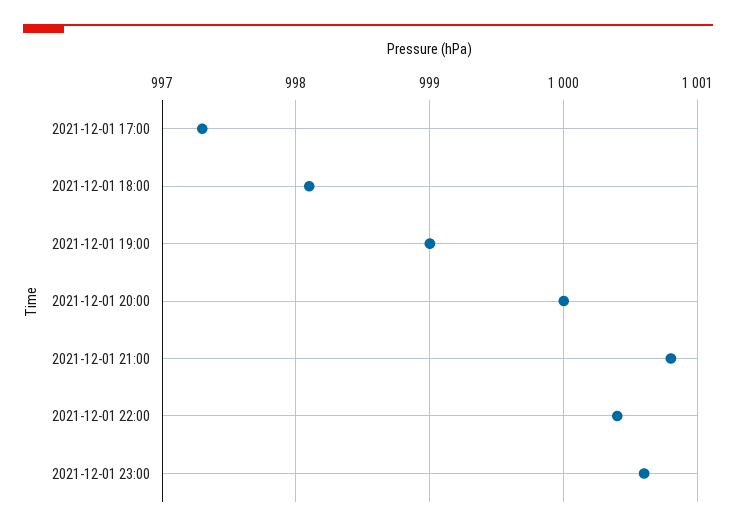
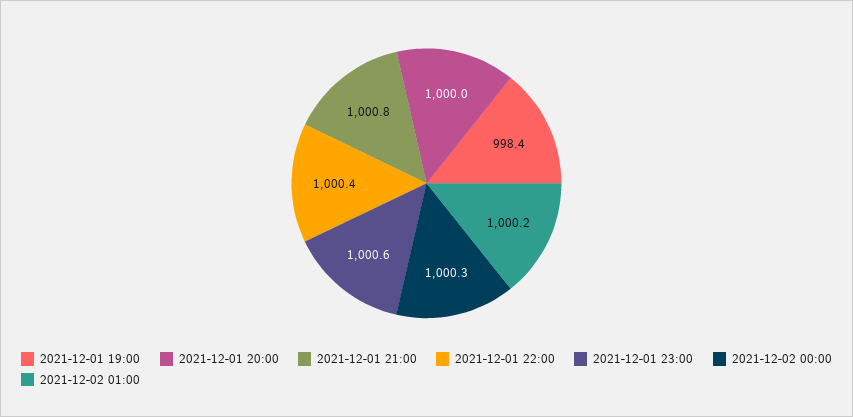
2021-12-01 17:00: 997.3 -> none
2021-12-01 18:00: 998.1 -> none
2021-12-01 19:00: 999 -> 998.4
2021-12-02 00:00: none -> 1000.3
2021-12-02 01:00: none -> 1000.2

